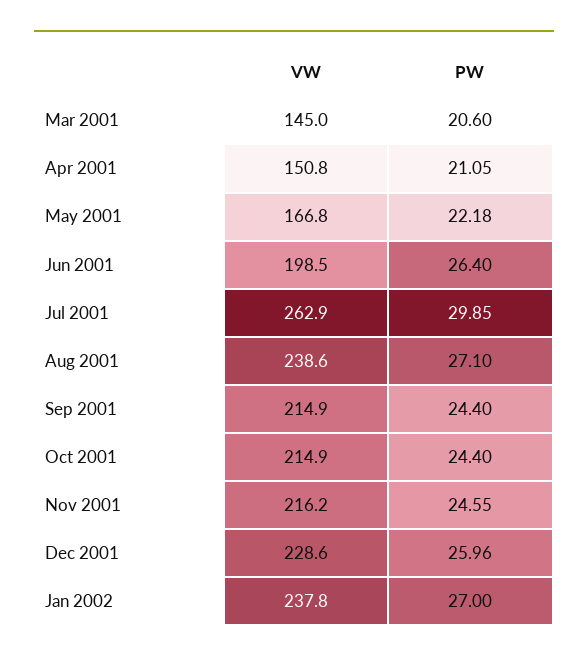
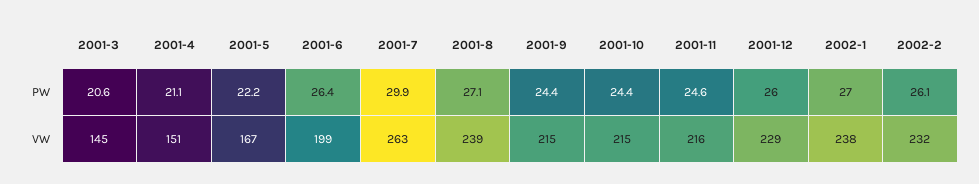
PW, 2002-2: none -> 26.1
VW, 2002-2: none -> 232

